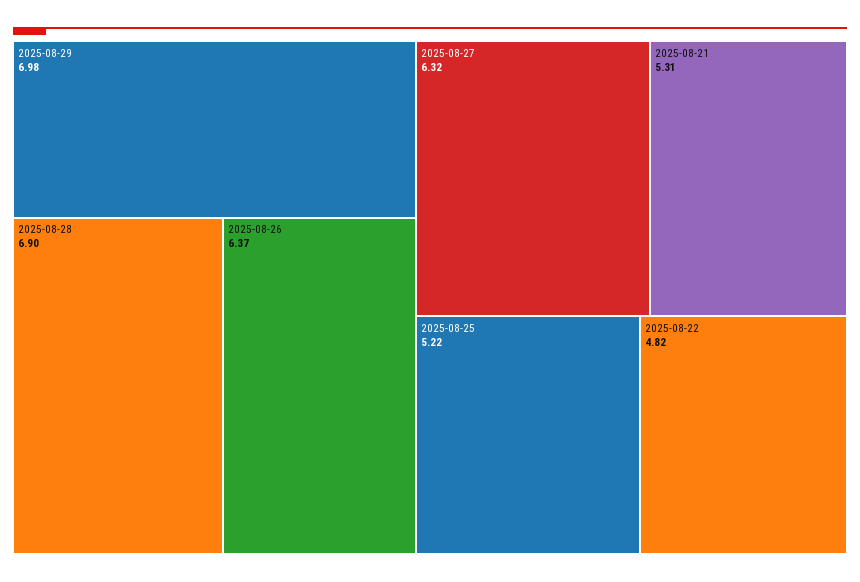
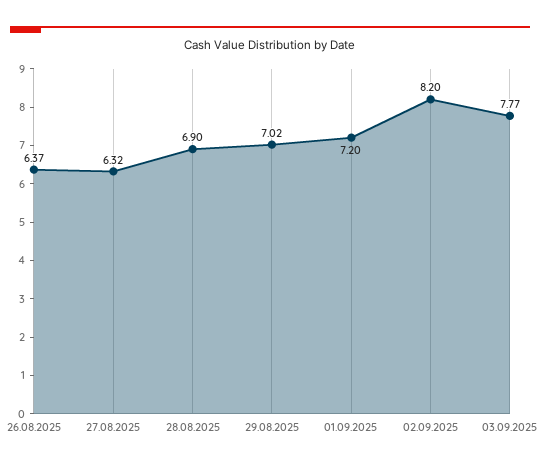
2025-08-29: 6.98 -> 7.02
2025-08-21: 5.31 -> none
2025-08-25: 5.22 -> none
2025-08-22: 4.82 -> none
01.09.2025: none -> 7.2
02.09.2025: none -> 8.2
03.09.2025: none -> 7.77

